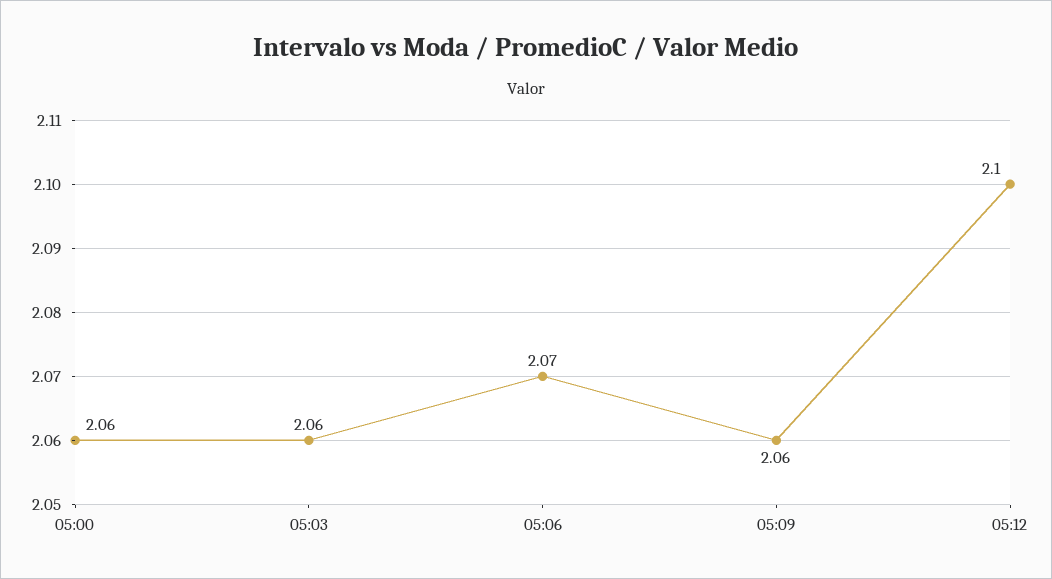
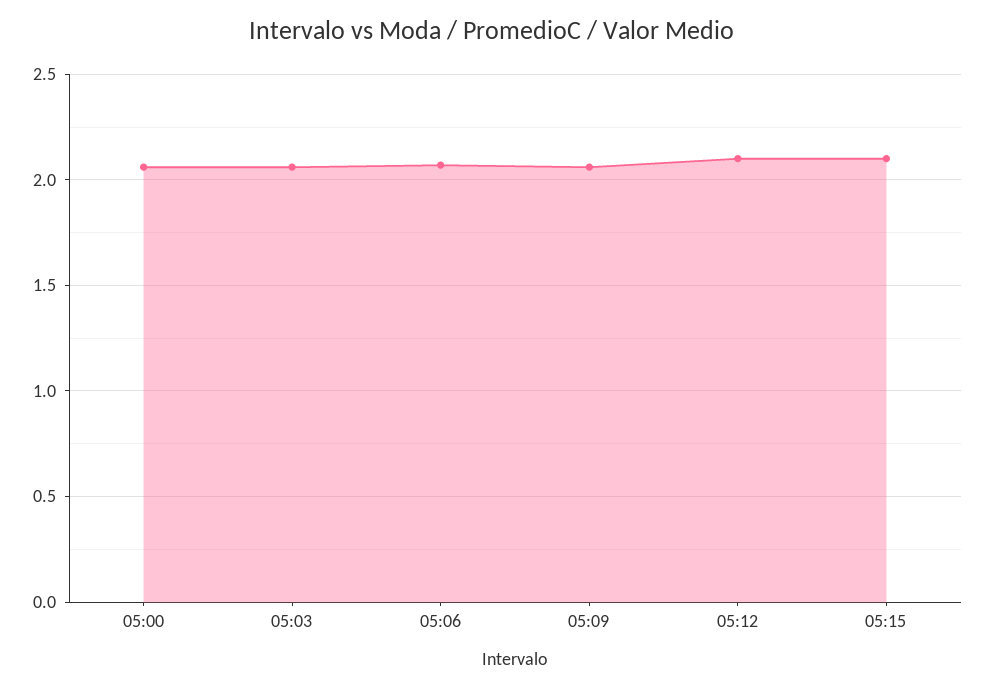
05:15: none -> 2.1

